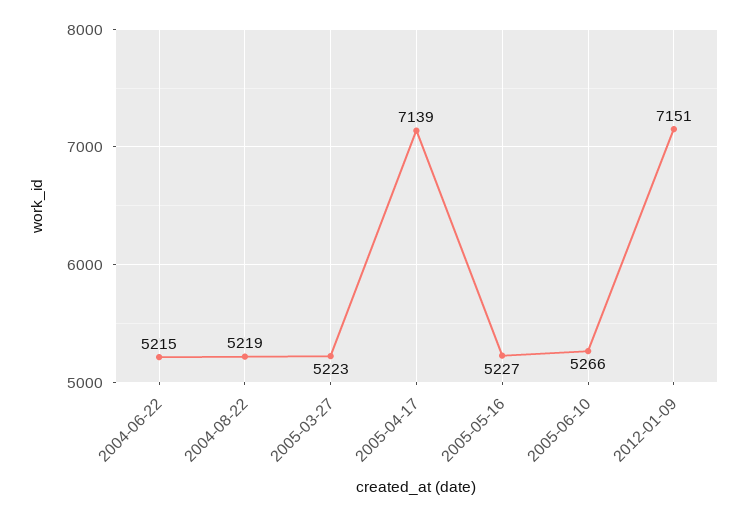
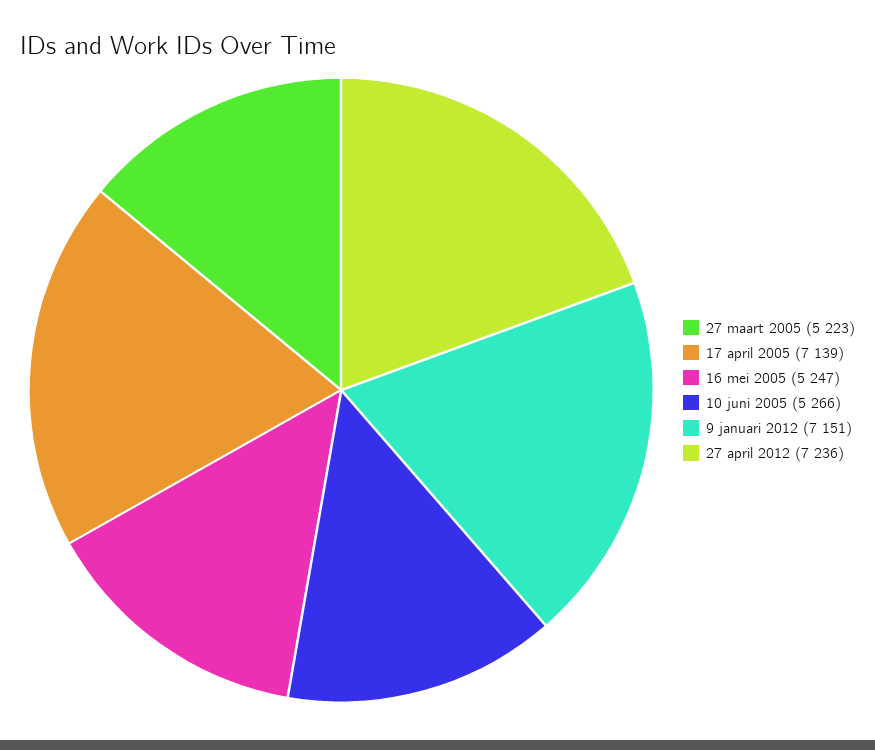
2004-06-22: 5215 -> none
2004-08-22: 5219 -> none
2005-05-16: 5227 -> 5247
27 april 2012: none -> 7236

